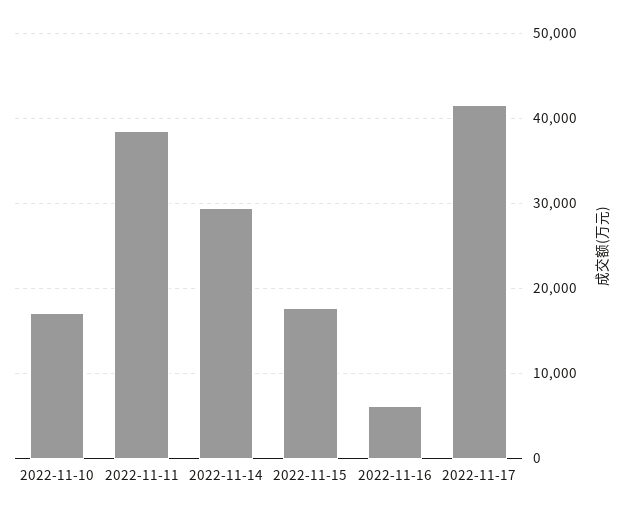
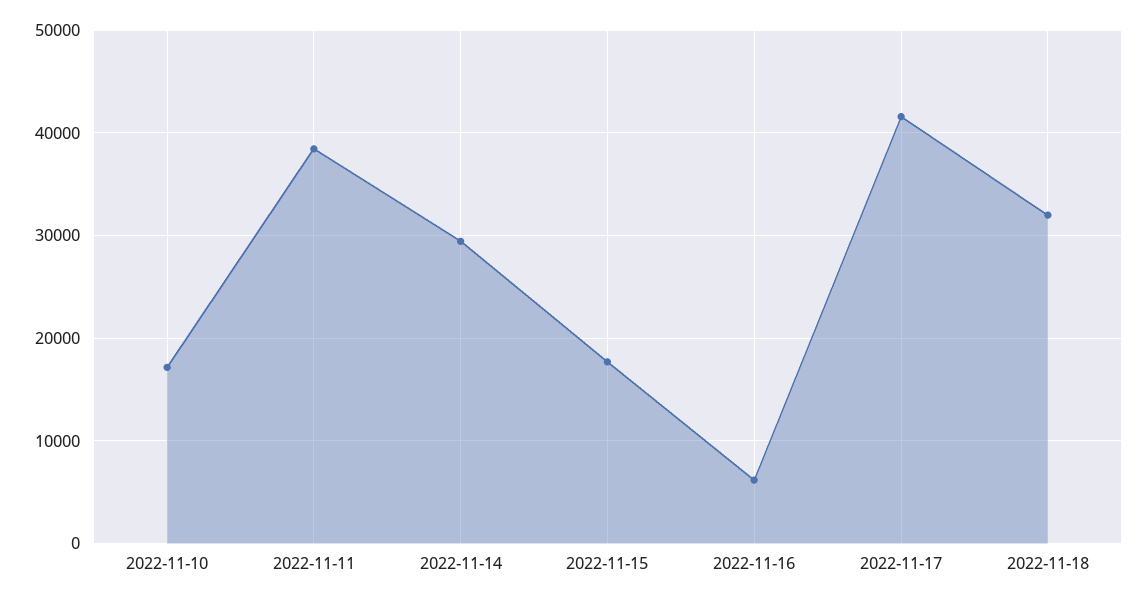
2022-11-18: none -> 32000

